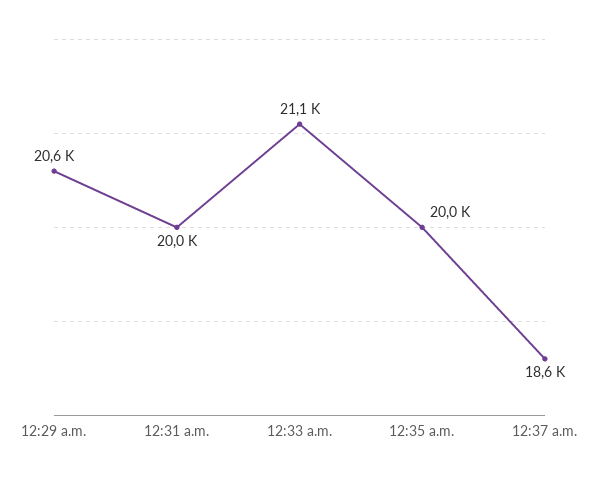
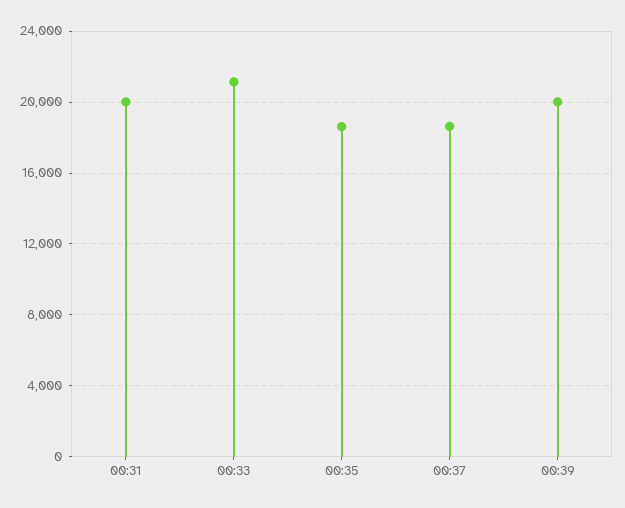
12:29 a.m.: 20600 -> none
12:35 a.m.: 20000 -> 18500
00:39: none -> 20000

